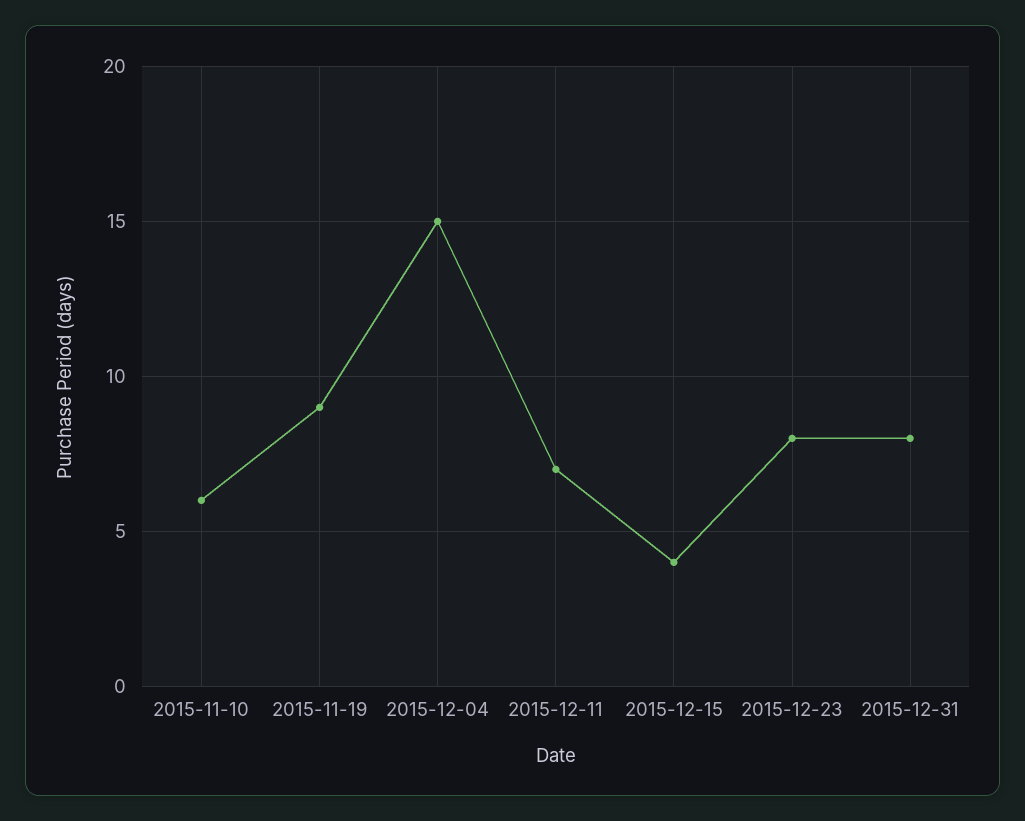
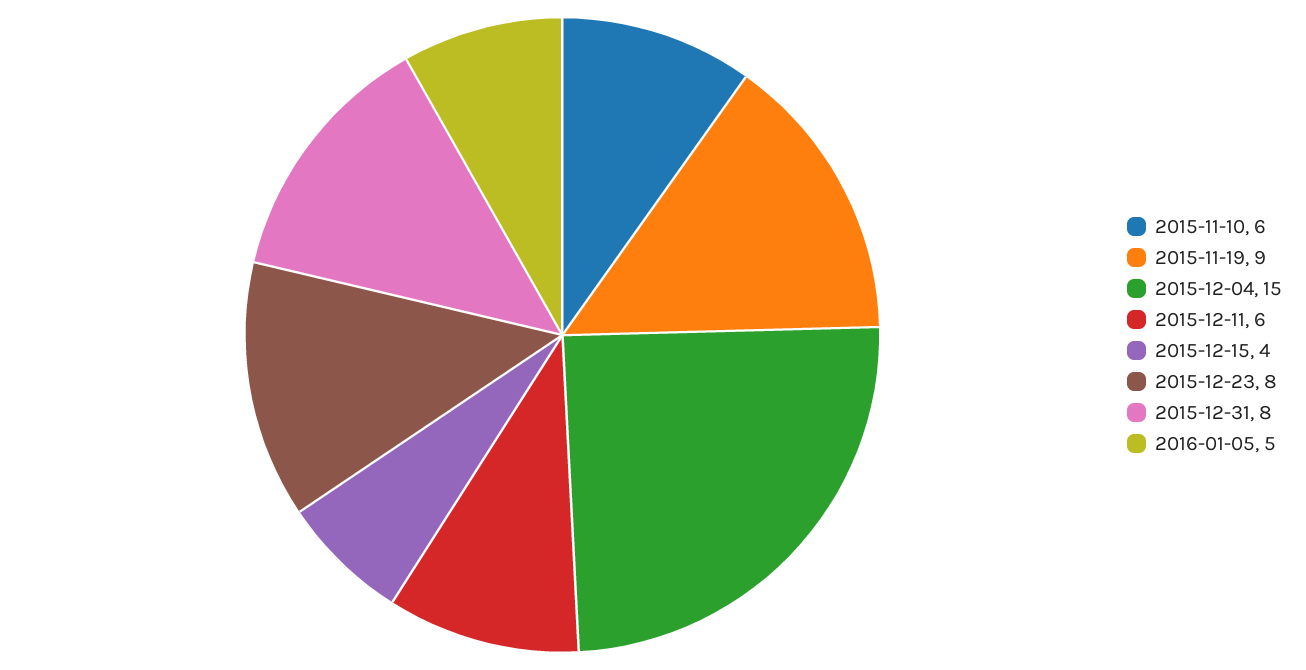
2015-12-11: 7 -> 6
2016-01-05: none -> 5

